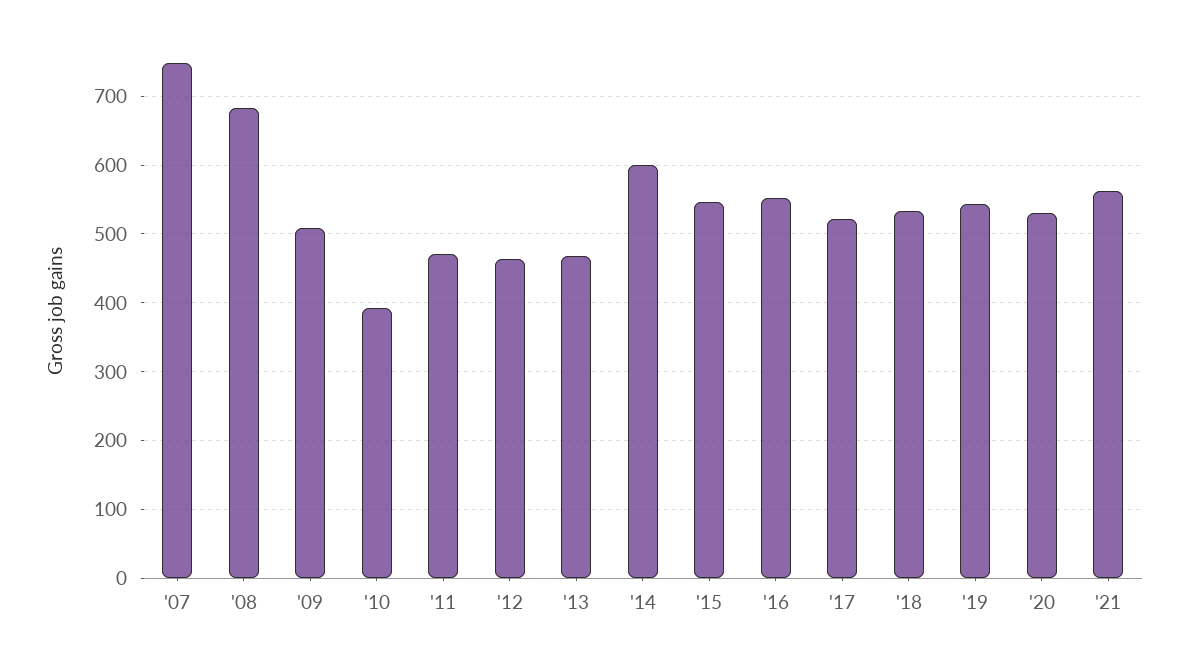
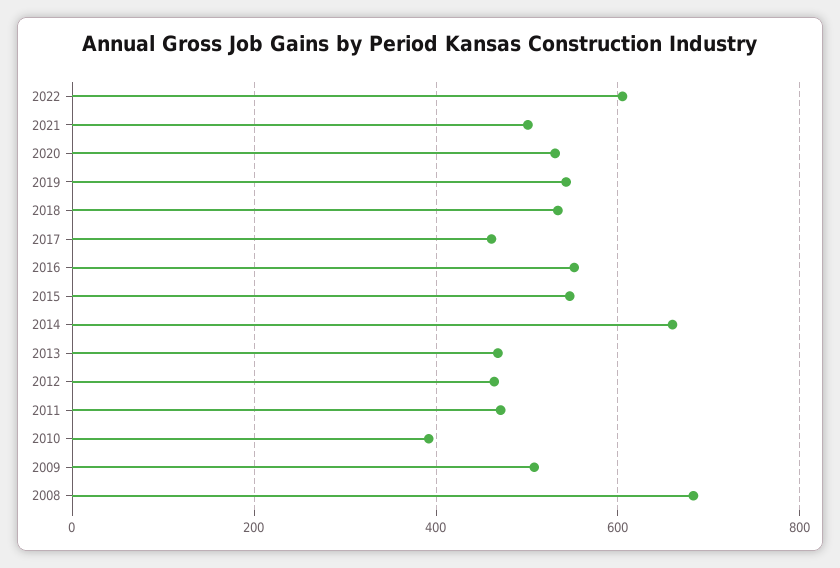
'07: 750 -> none
'14: 600 -> 660
'17: 520 -> 460
'21: 560 -> 500
2022: none -> 600

